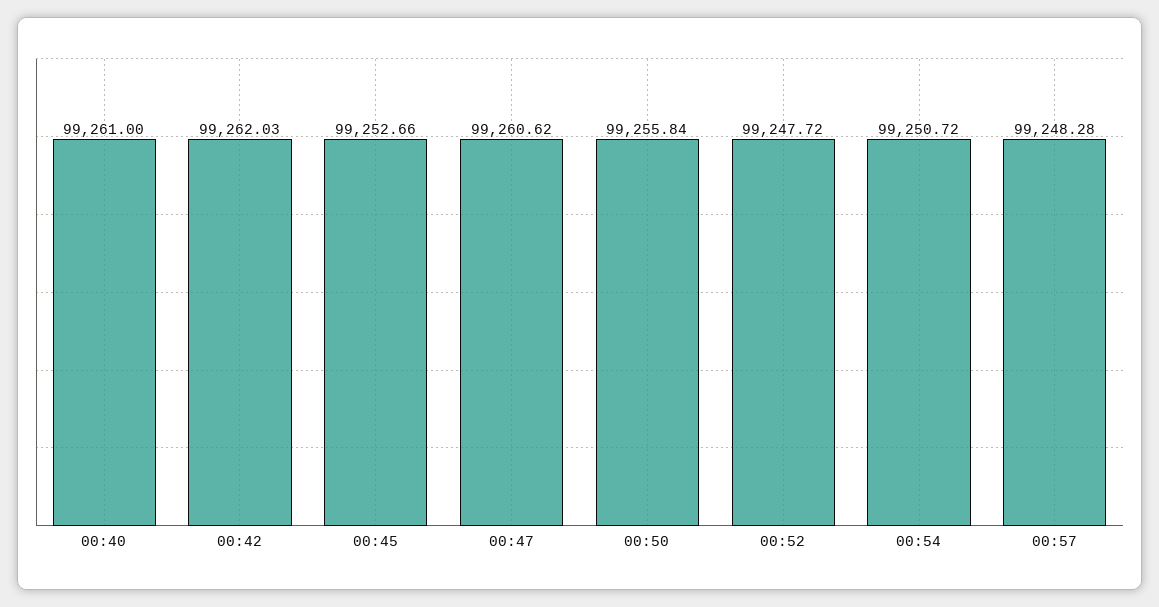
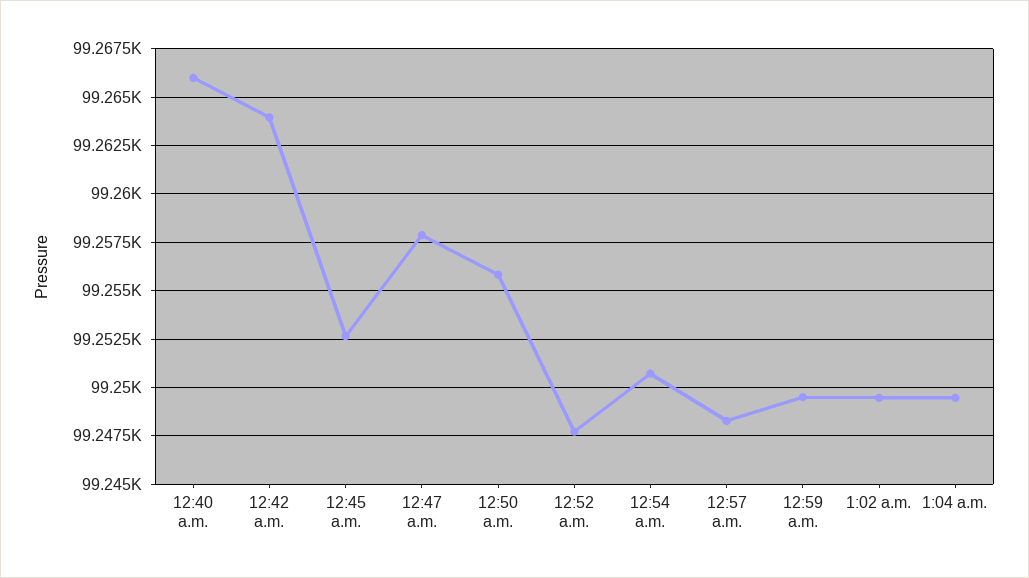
00:40: 99261 -> 99266
00:42: 99262.03 -> 99264
00:47: 99260.62 -> 99258
12:59 a.m.: none -> 99249.5
1:02 a.m.: none -> 99249.5
1:04 a.m.: none -> 99249.5

